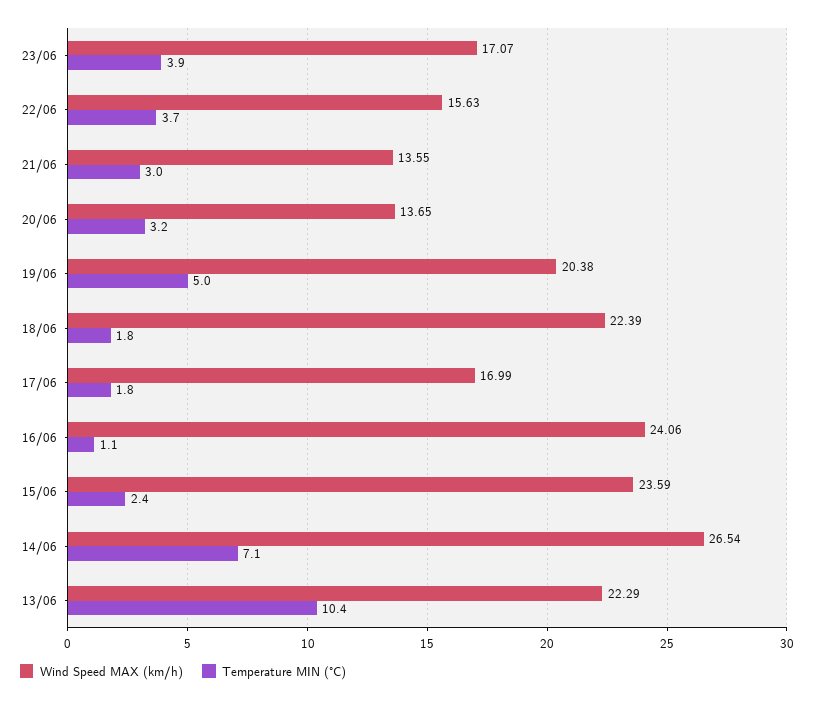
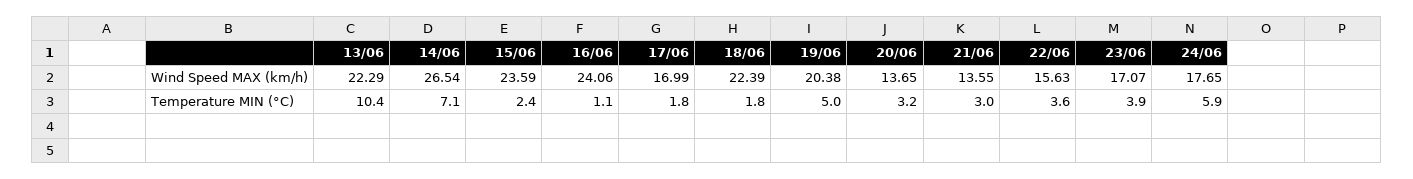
Temperature MIN (°C), 22/06: 3.7 -> 3.6
Wind Speed MAX (km/h), 24/06: none -> 17.65
Temperature MIN (°C), 24/06: none -> 5.9

